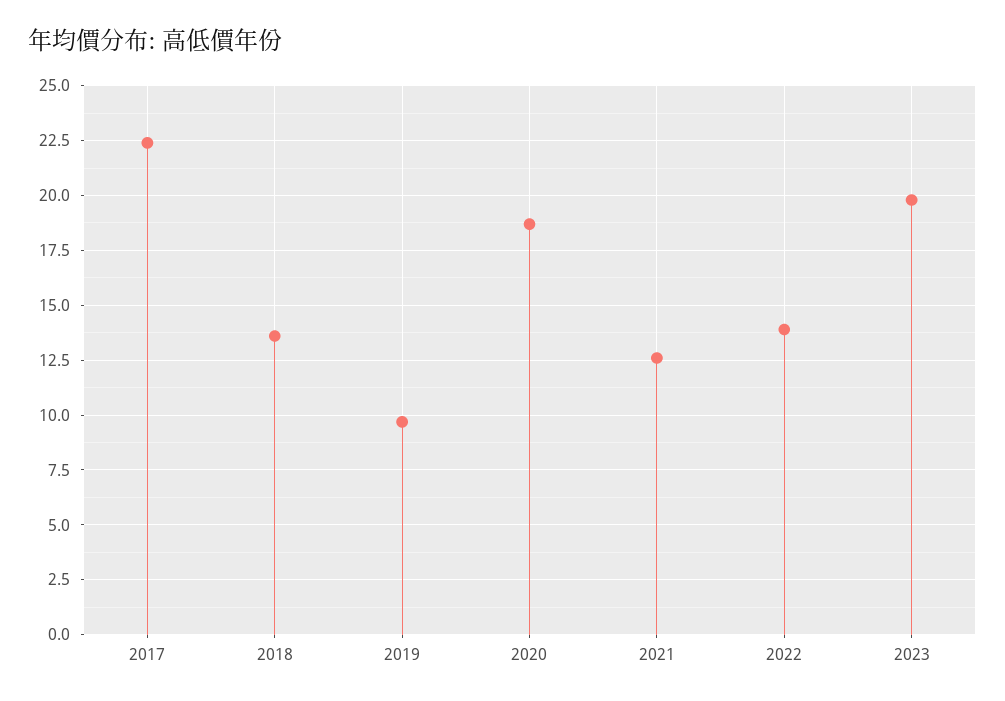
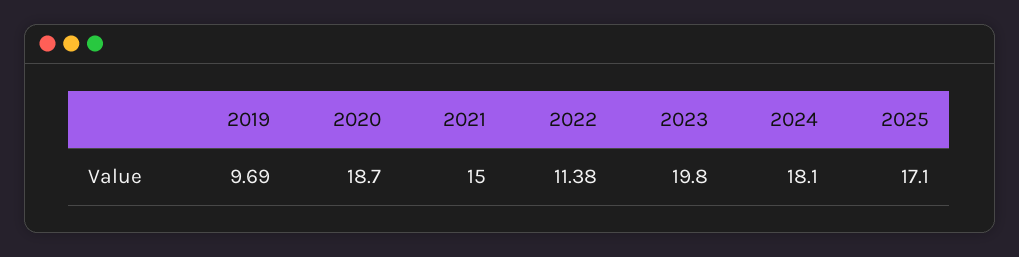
2017: 22.5 -> none
2018: 13.5 -> none
2021: 12.5 -> 15
2022: 14 -> 11.38
2024: none -> 18.1
2025: none -> 17.1

